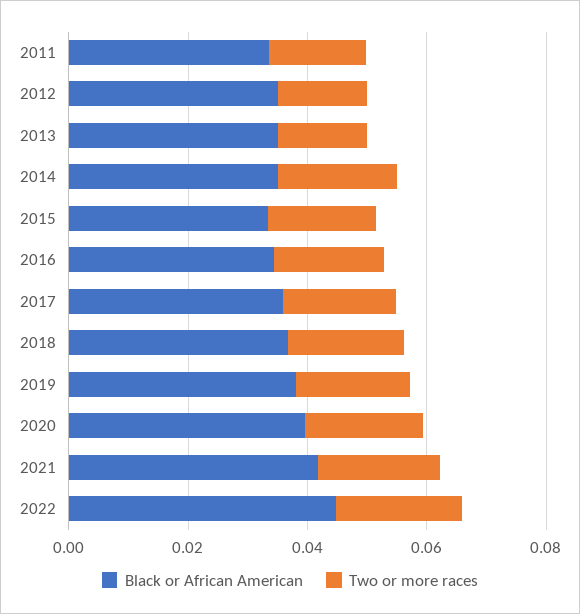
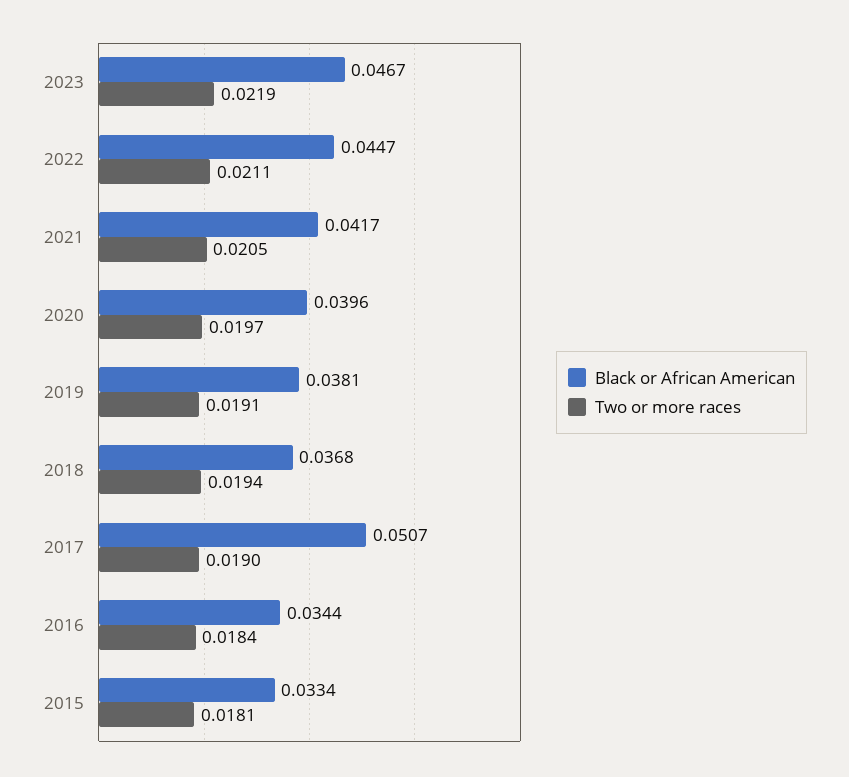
Black or African American, 2011: 0.035 -> none
Two or more races, 2011: 0.015 -> none
Black or African American, 2012: 0.035 -> none
Two or more races, 2012: 0.015 -> none
Black or African American, 2013: 0.035 -> none
Two or more races, 2013: 0.015 -> none
Black or African American, 2014: 0.035 -> none
Two or more races, 2014: 0.02 -> none
Black or African American, 2017: 0.035 -> 0.0507
Black or African American, 2023: none -> 0.0467
Two or more races, 2023: none -> 0.0219

